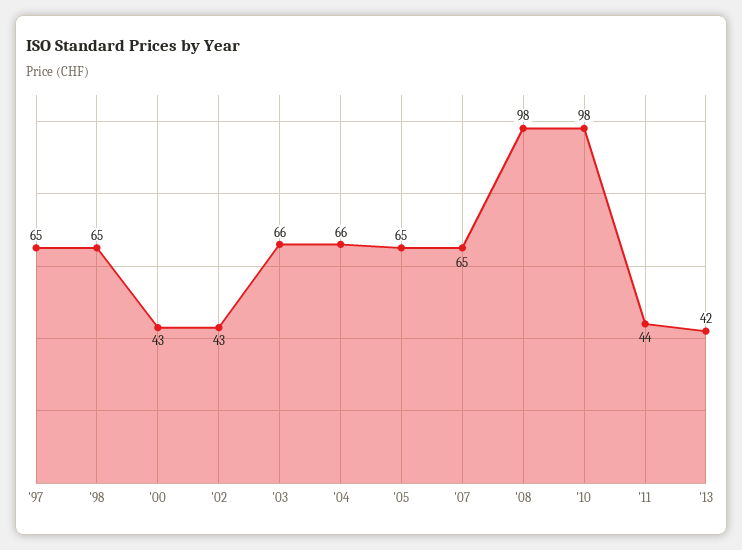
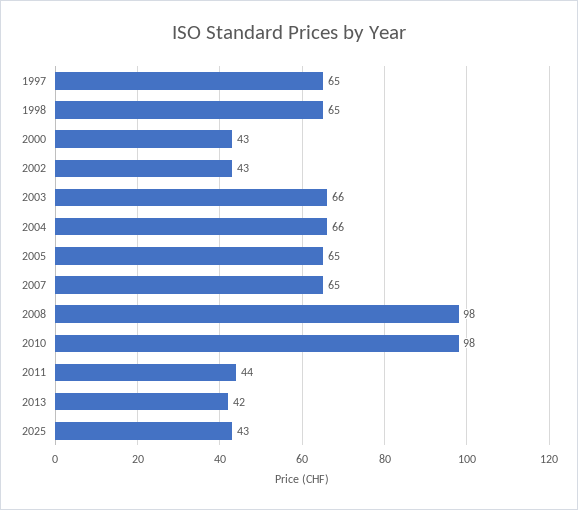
2025: none -> 43

